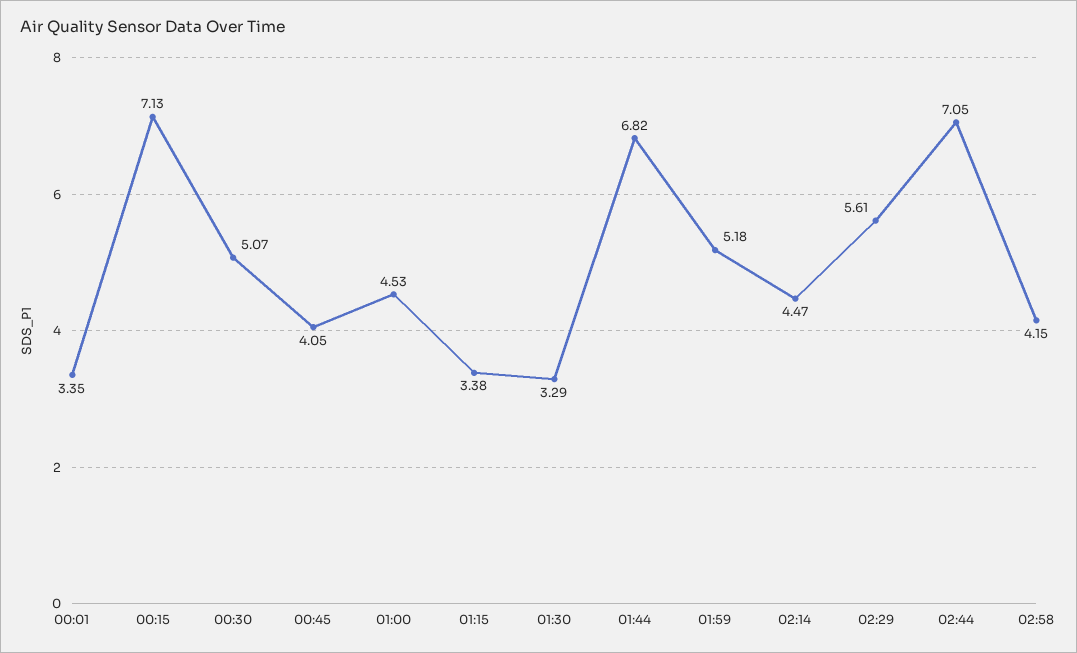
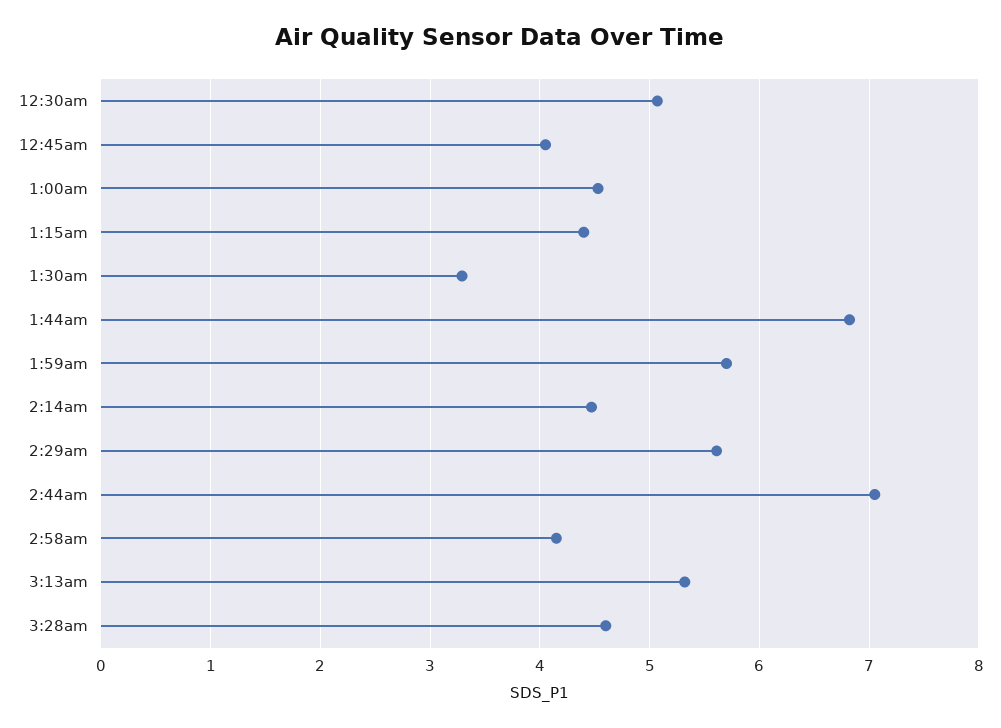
00:01: 3.35 -> none
00:15: 7.13 -> none
01:15: 3.38 -> 4.4
01:59: 5.18 -> 5.7
3:13am: none -> 5.3
3:28am: none -> 4.6

